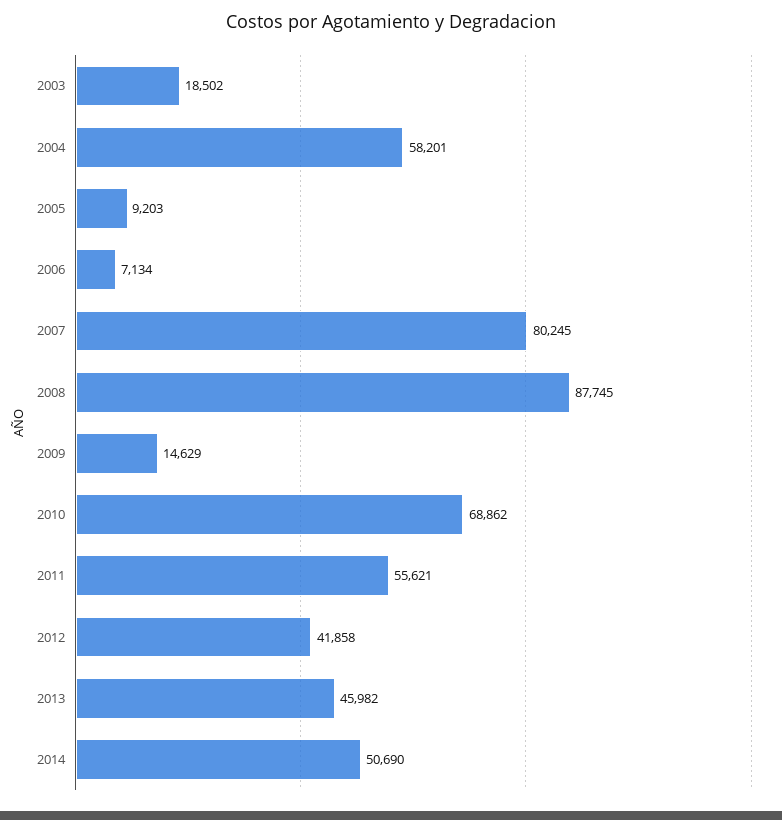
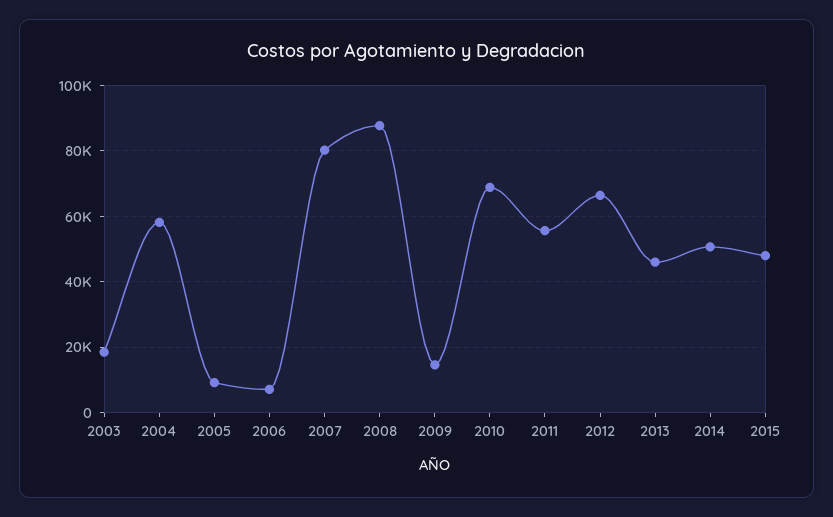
2012: 41858 -> 66000
2015: none -> 48000

